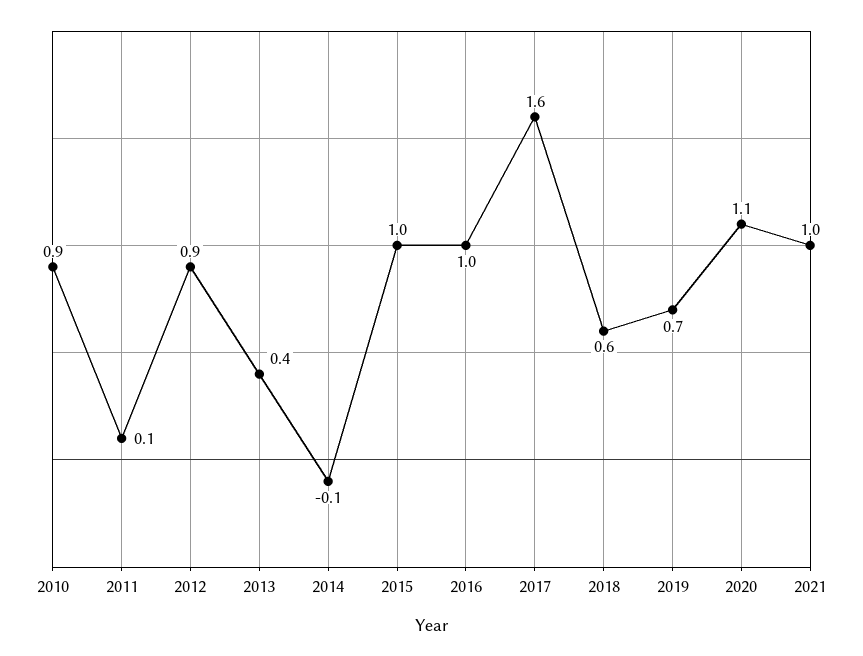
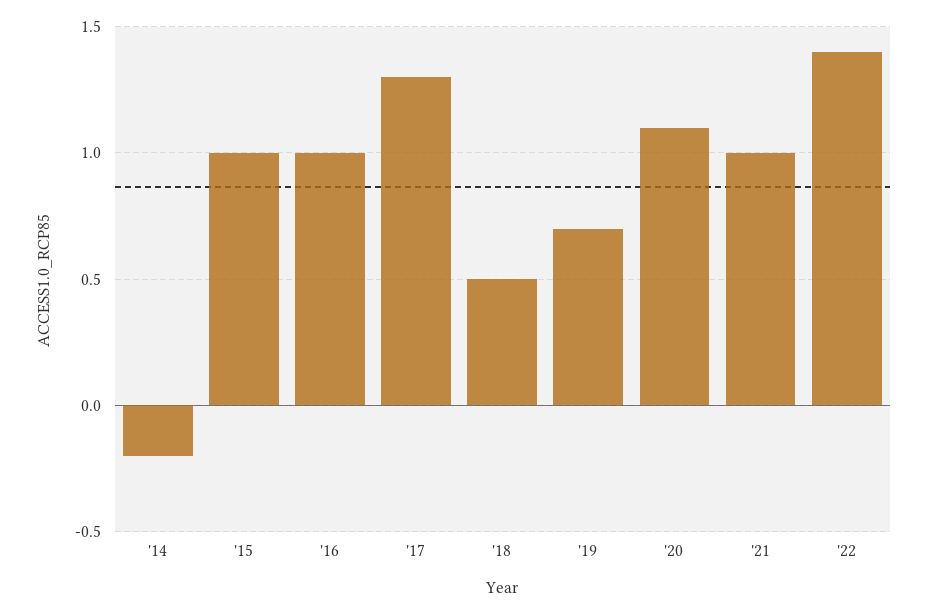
2010: 0.9 -> none
2011: 0.1 -> none
2012: 0.9 -> none
2013: 0.4 -> none
2014: -0.1 -> -0.2
2017: 1.6 -> 1.3
2018: 0.6 -> 0.5
'22: none -> 1.4

